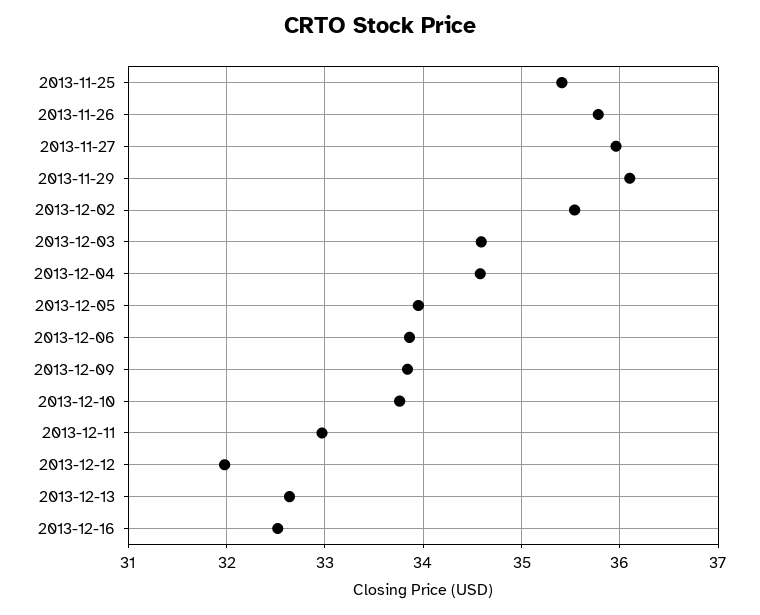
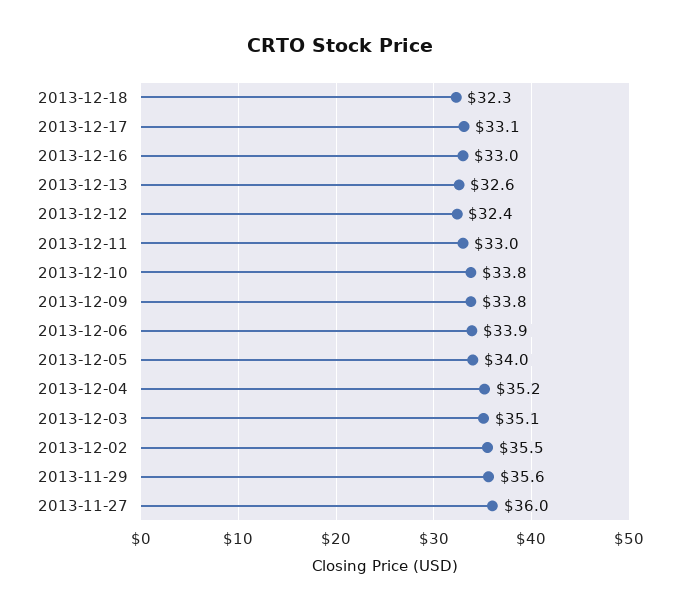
2013-11-25: 35.4 -> none
2013-11-26: 35.8 -> none
2013-11-29: 36.1 -> 35.6
2013-12-03: 34.6 -> 35.1
2013-12-04: 34.6 -> 35.2
2013-12-12: 32 -> 32.4
2013-12-16: 32.5 -> 33
2013-12-18: none -> 32.3
2013-12-17: none -> 33.1

